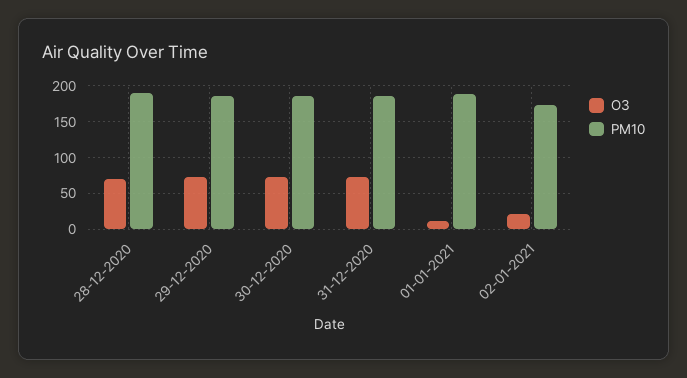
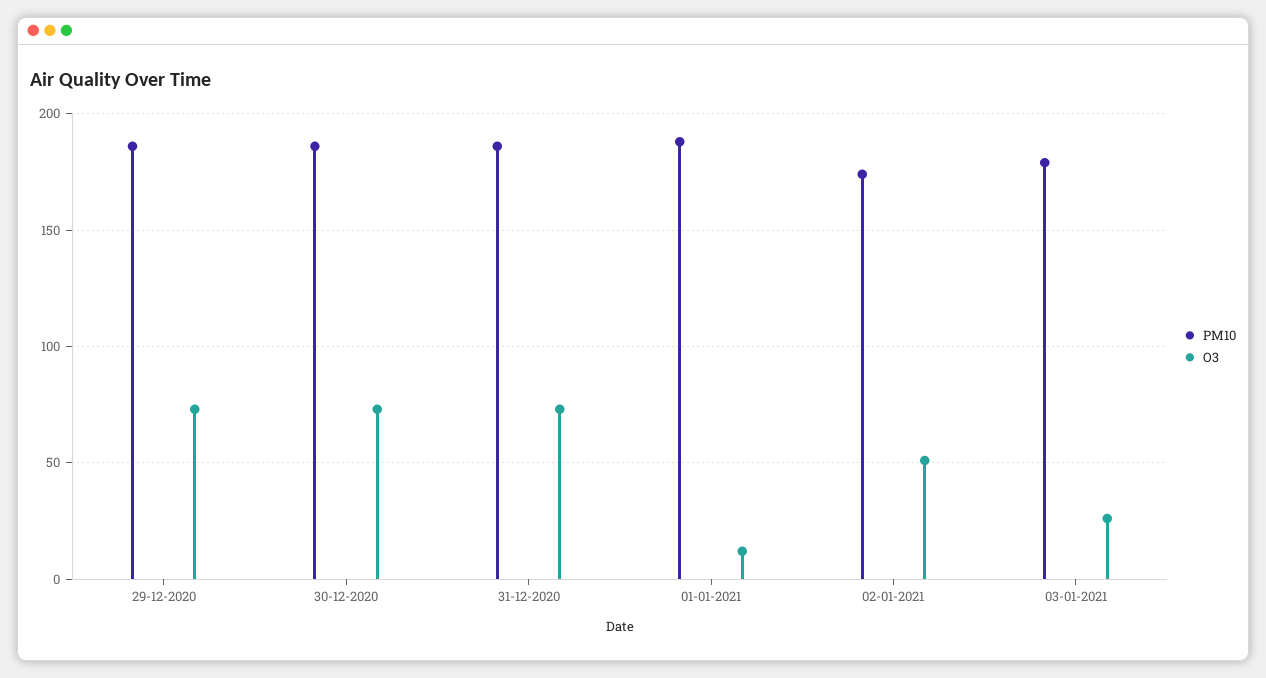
O3, 28-12-2020: 70 -> none
PM10, 28-12-2020: 190 -> none
O3, 02-01-2021: 20 -> 50
PM10, 03-01-2021: none -> 180
O3, 03-01-2021: none -> 25

